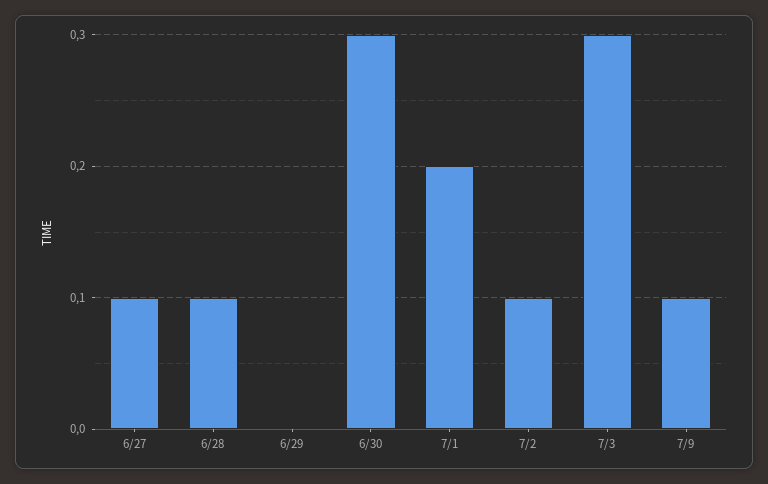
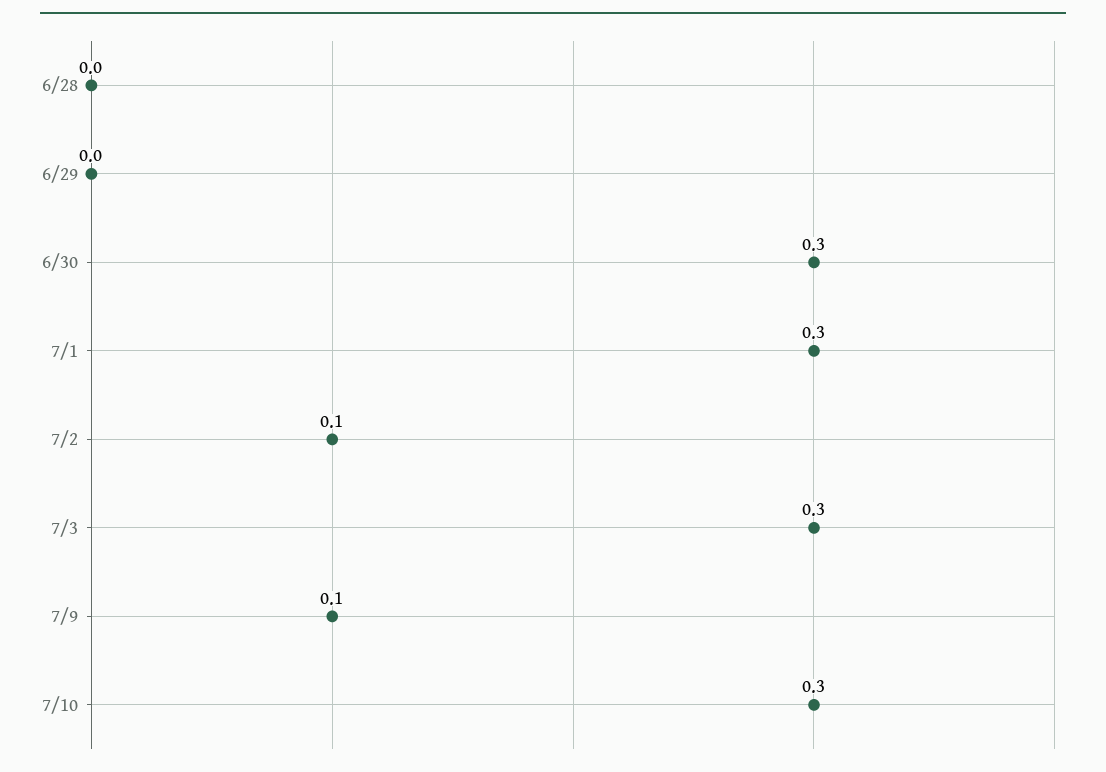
6/27: 0.1 -> none
6/28: 0.1 -> 0
7/1: 0.2 -> 0.3
7/10: none -> 0.3

